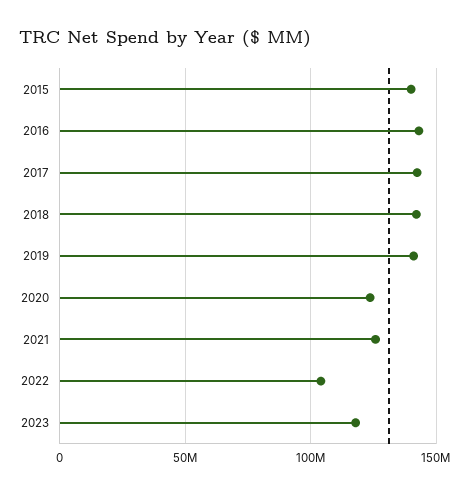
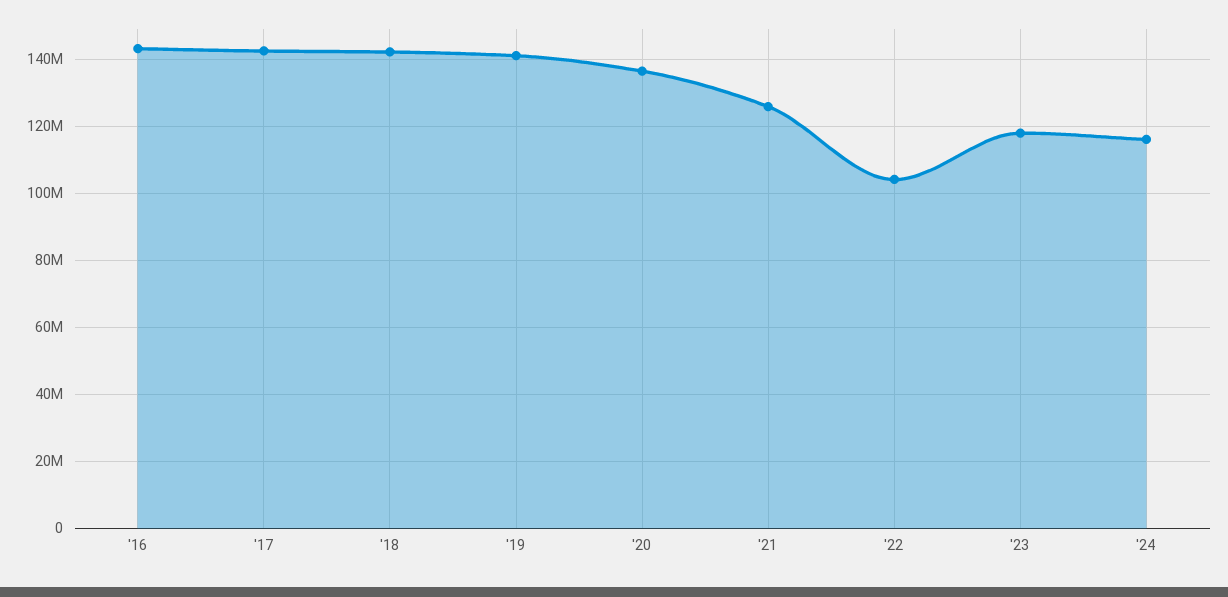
2015: 140000000 -> none
2020: 125000000 -> 136000000
'24: none -> 116000000

